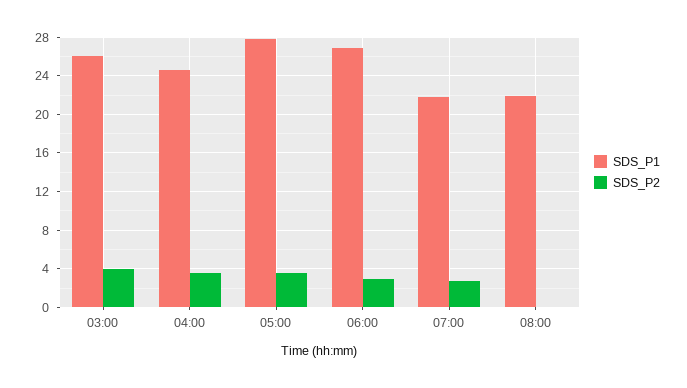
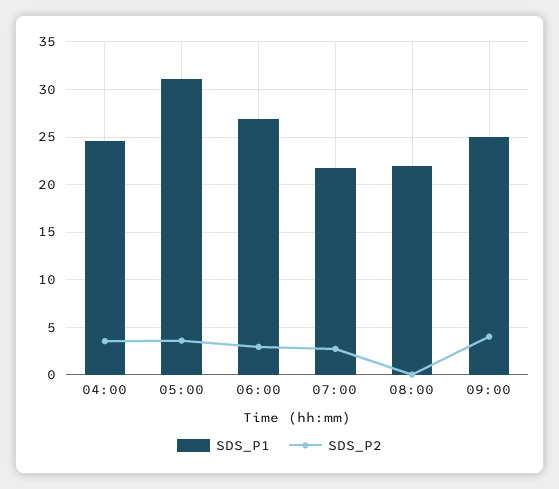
SDS_P1, 03:00: 26 -> none
SDS_P2, 03:00: 4 -> none
SDS_P1, 05:00: 28 -> 31
SDS_P1, 09:00: none -> 25
SDS_P2, 09:00: none -> 4

